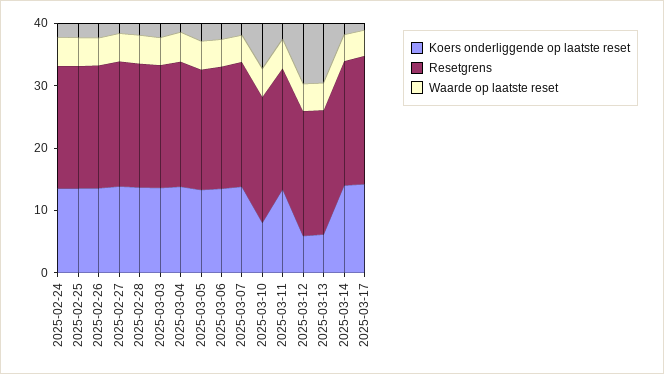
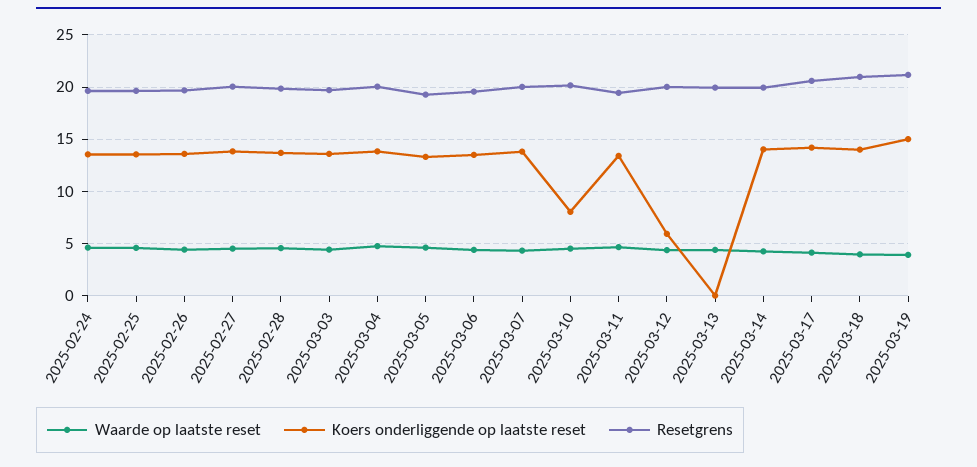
Koers onderliggende op laatste reset, 2025-03-13: 6 -> 0
Waarde op laatste reset, 2025-03-18: none -> 4
Koers onderliggende op laatste reset, 2025-03-18: none -> 14
Resetgrens, 2025-03-18: none -> 21
Waarde op laatste reset, 2025-03-19: none -> 4
Koers onderliggende op laatste reset, 2025-03-19: none -> 15
Resetgrens, 2025-03-19: none -> 21

